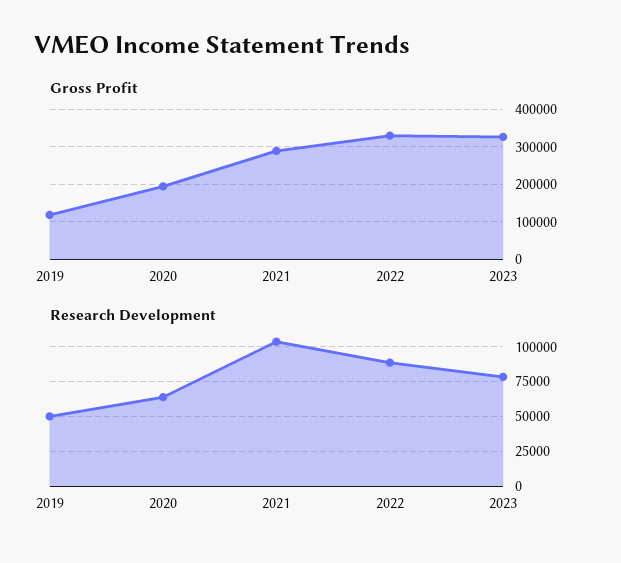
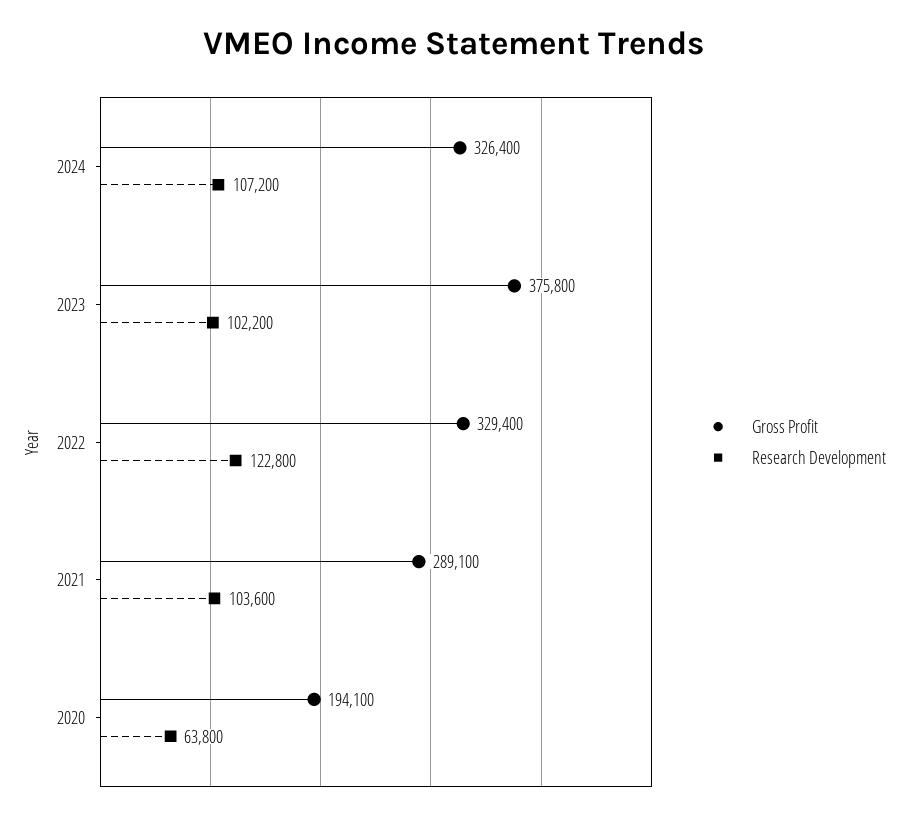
Gross Profit, 2019: 120000 -> none
Gross Profit, 2023: 320000 -> 375800
Research Development, 2019: 50000 -> none
Research Development, 2022: 90000 -> 122800
Research Development, 2023: 80000 -> 102200
Gross Profit, 2024: none -> 326400
Research Development, 2024: none -> 107200

